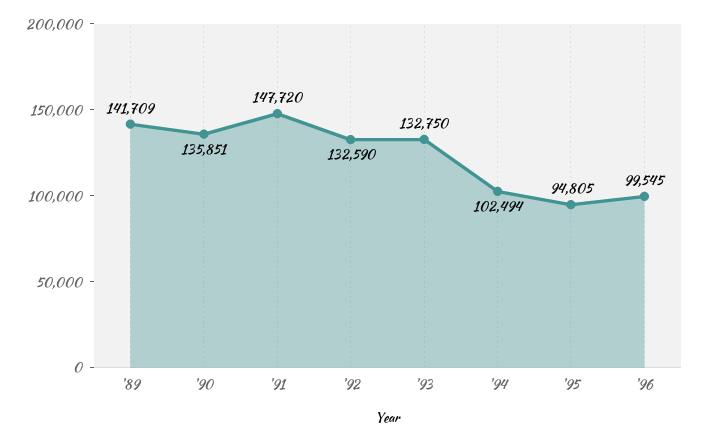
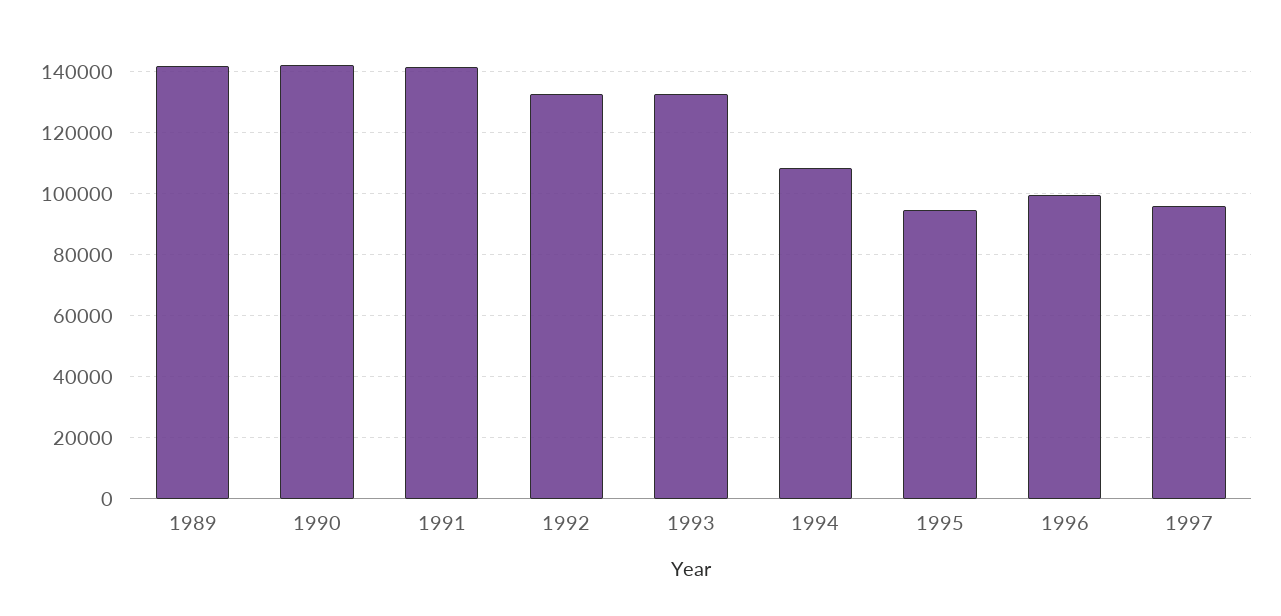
'90: 135851 -> 142000
'91: 147720 -> 142000
'94: 102494 -> 108000
1997: none -> 96000

